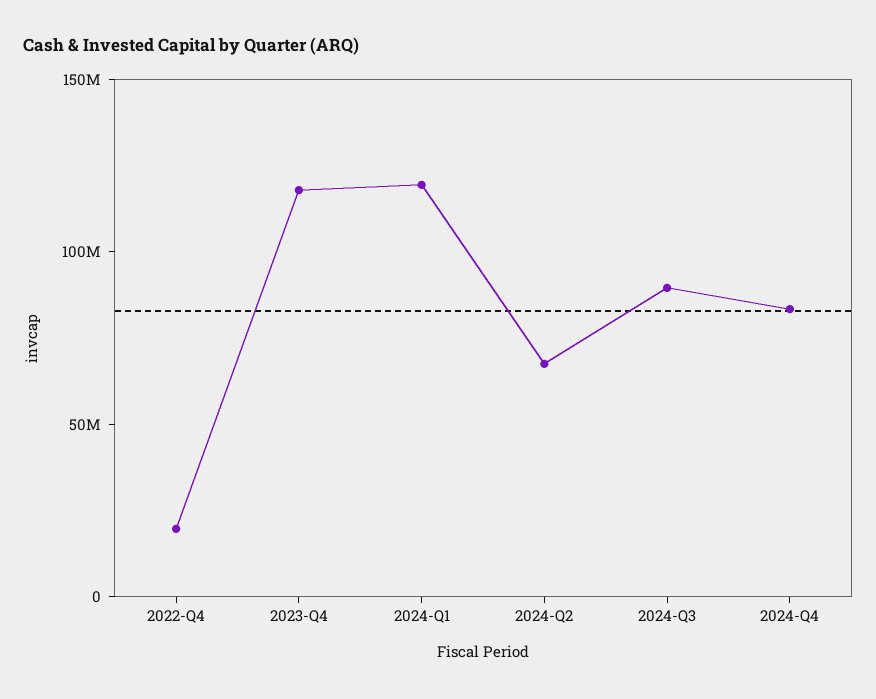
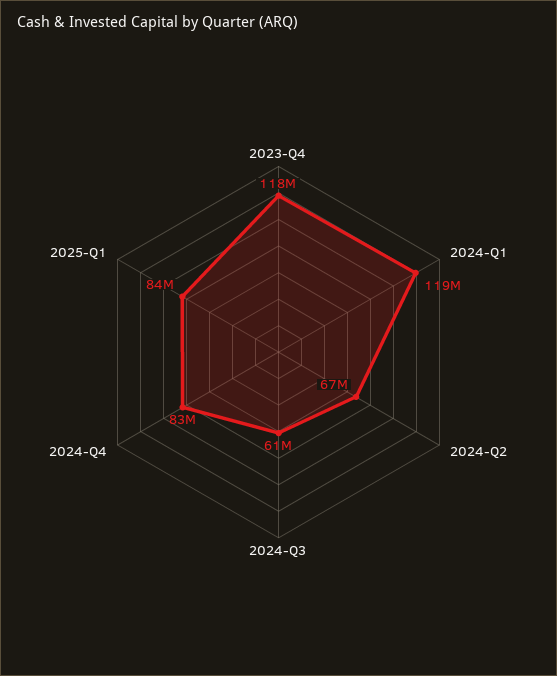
2022-Q4: 20000000 -> none
2024-Q3: 90000000 -> 61000000
2025-Q1: none -> 84000000

